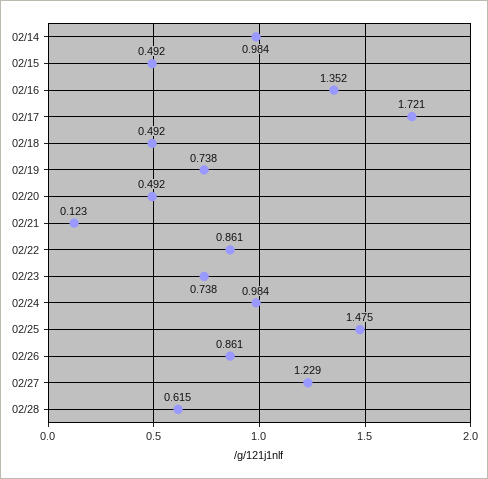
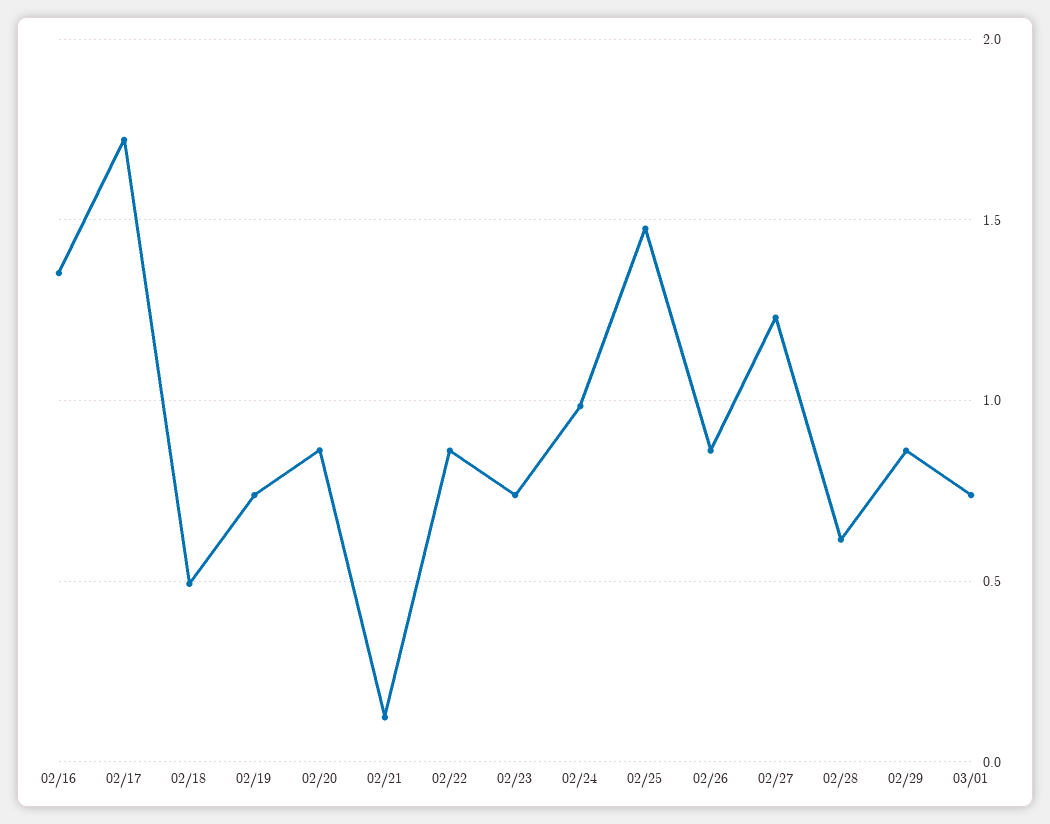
02/14: 0.984 -> none
02/15: 0.492 -> none
02/20: 0.492 -> 0.85
02/29: none -> 0.85
03/01: none -> 0.75

